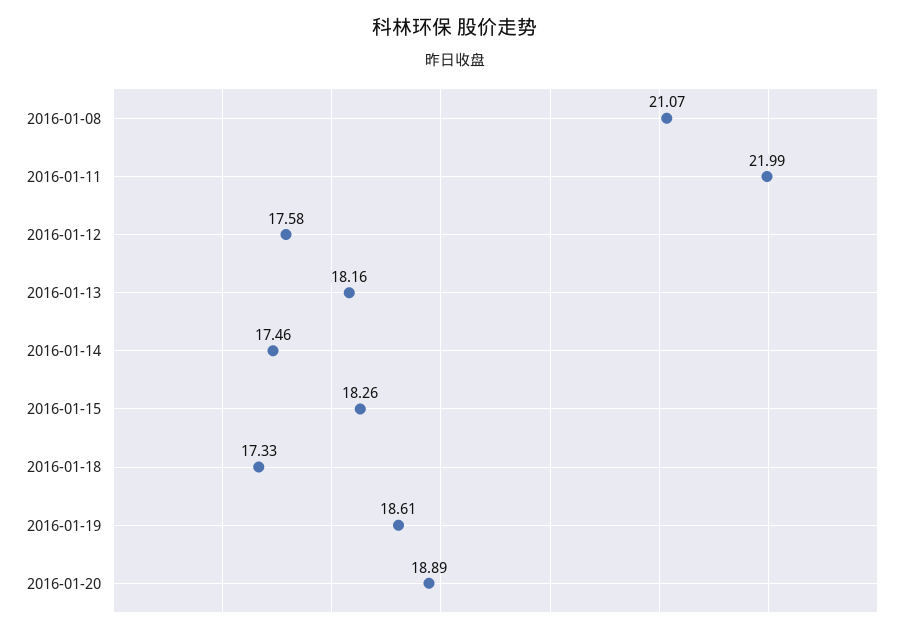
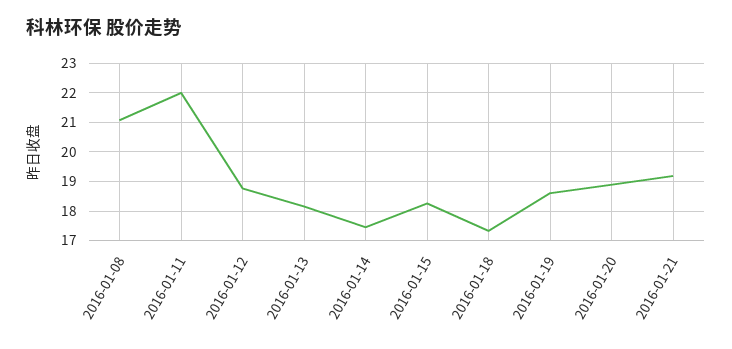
2016-01-12: 17.58 -> 18.75
2016-01-21: none -> 19.25

